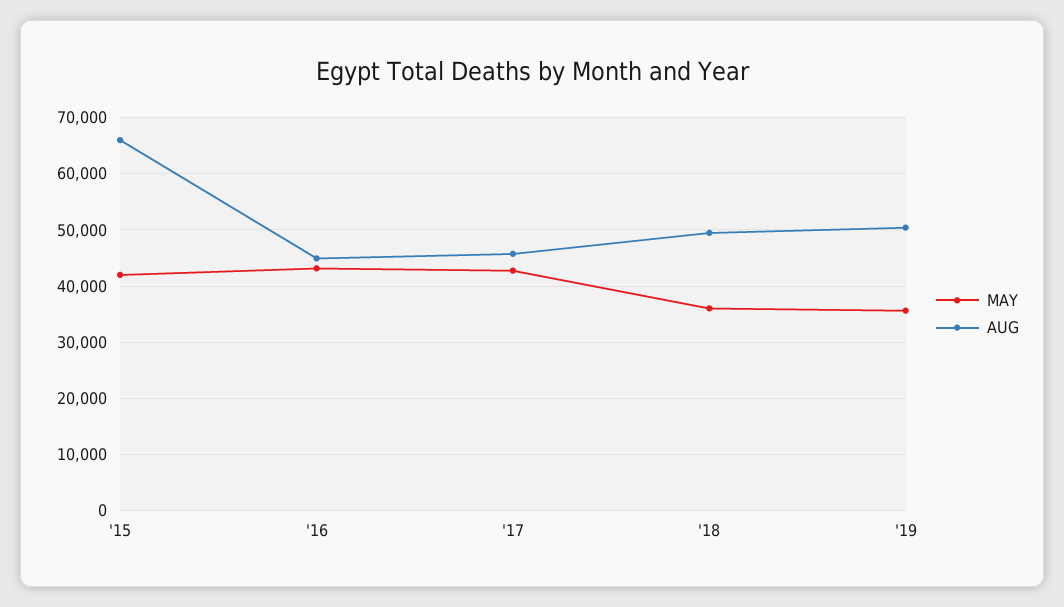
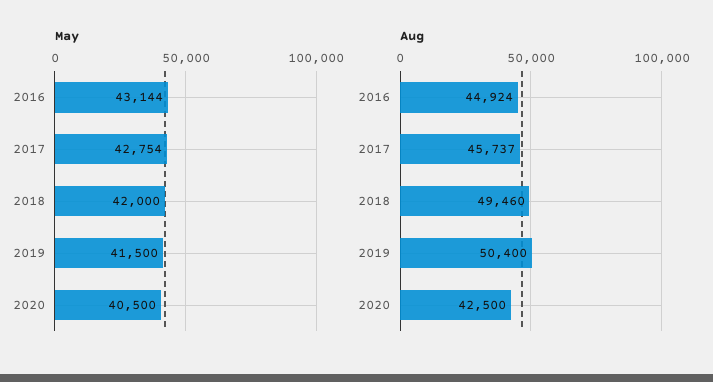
MAY, '15: 42000 -> none
AUG, '15: 66000 -> none
MAY, '18: 36000 -> 42000
MAY, '19: 36000 -> 41500
MAY, 2020: none -> 40500
AUG, 2020: none -> 42500

